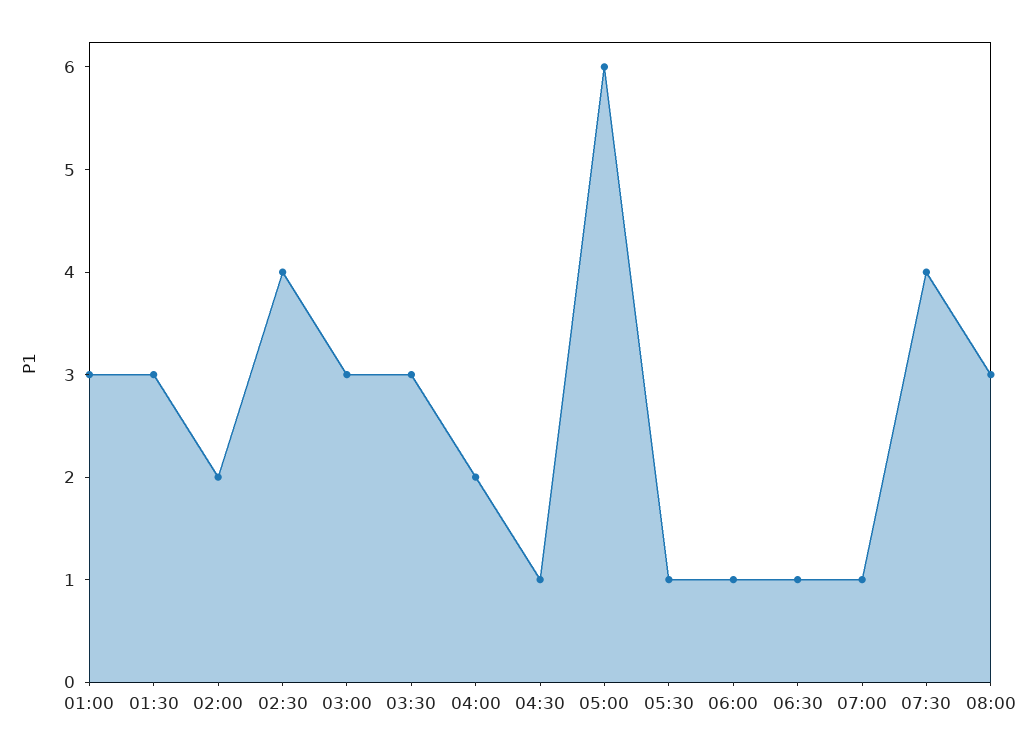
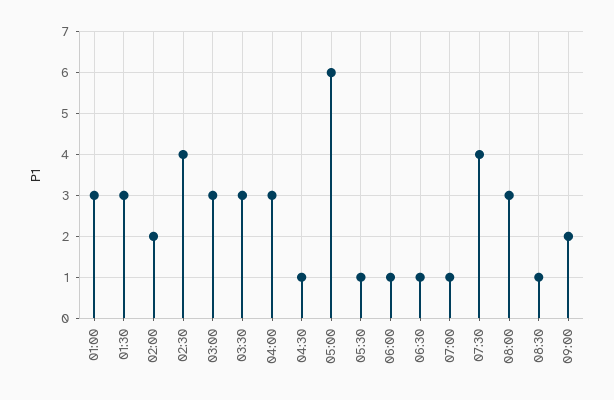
04:00: 2 -> 3
08:30: none -> 1
09:00: none -> 2

